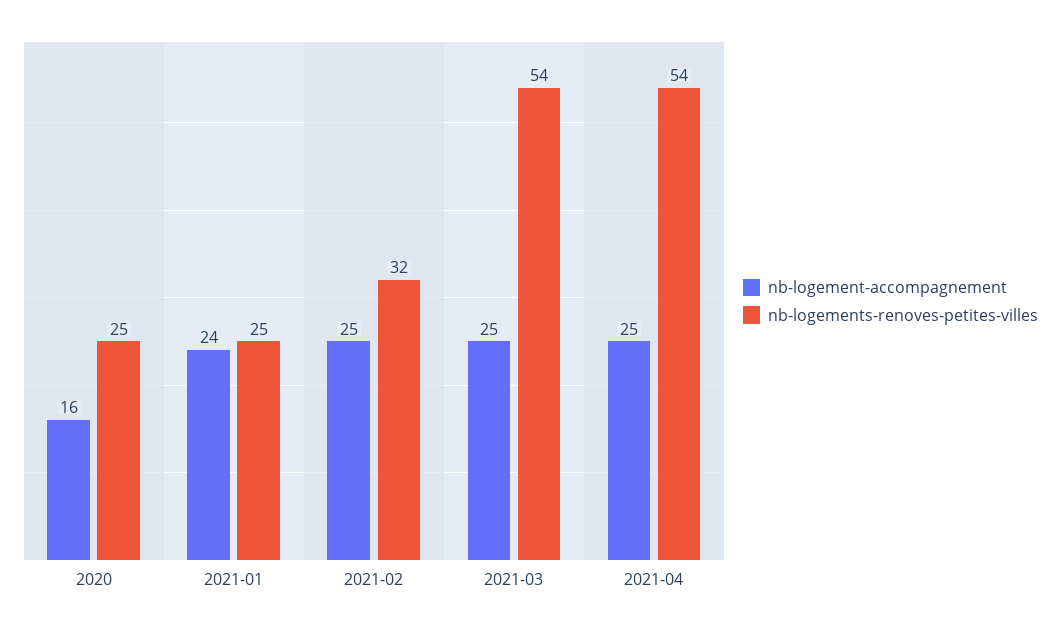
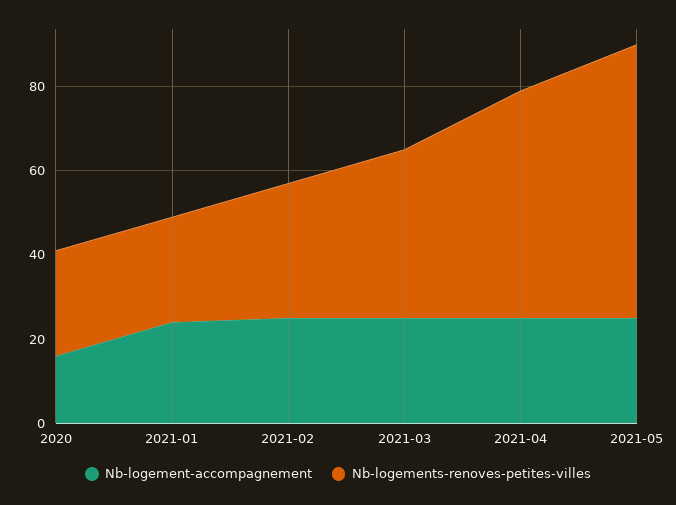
nb-logements-renoves-petites-villes, 2021-03: 54 -> 40
nb-logement-accompagnement, 2021-05: none -> 25
nb-logements-renoves-petites-villes, 2021-05: none -> 65

